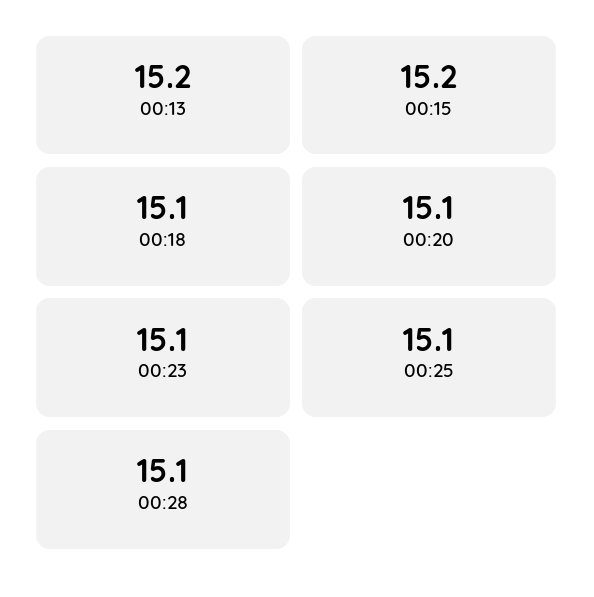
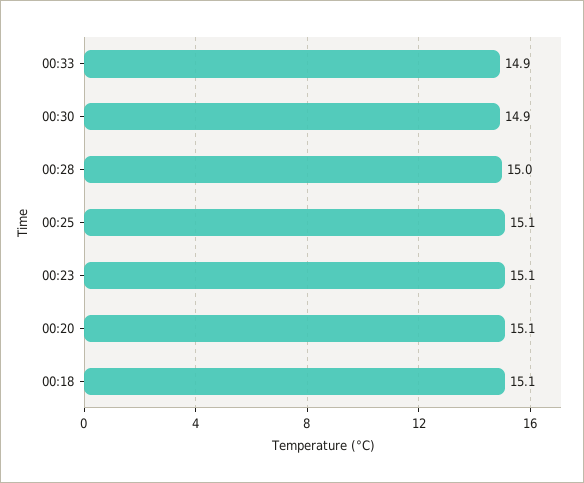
00:13: 15.2 -> none
00:15: 15.2 -> none
00:28: 15.1 -> 15
00:33: none -> 14.9
00:30: none -> 14.9

